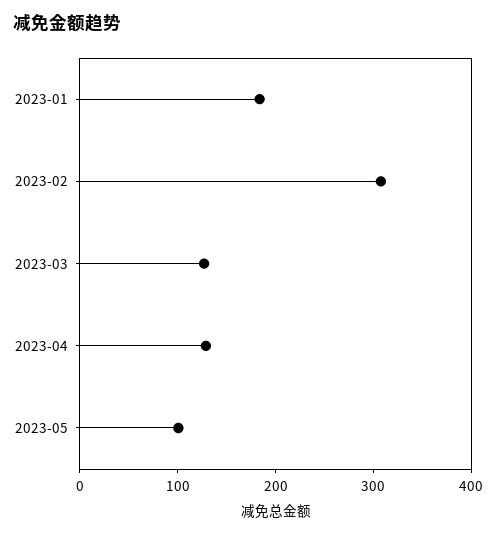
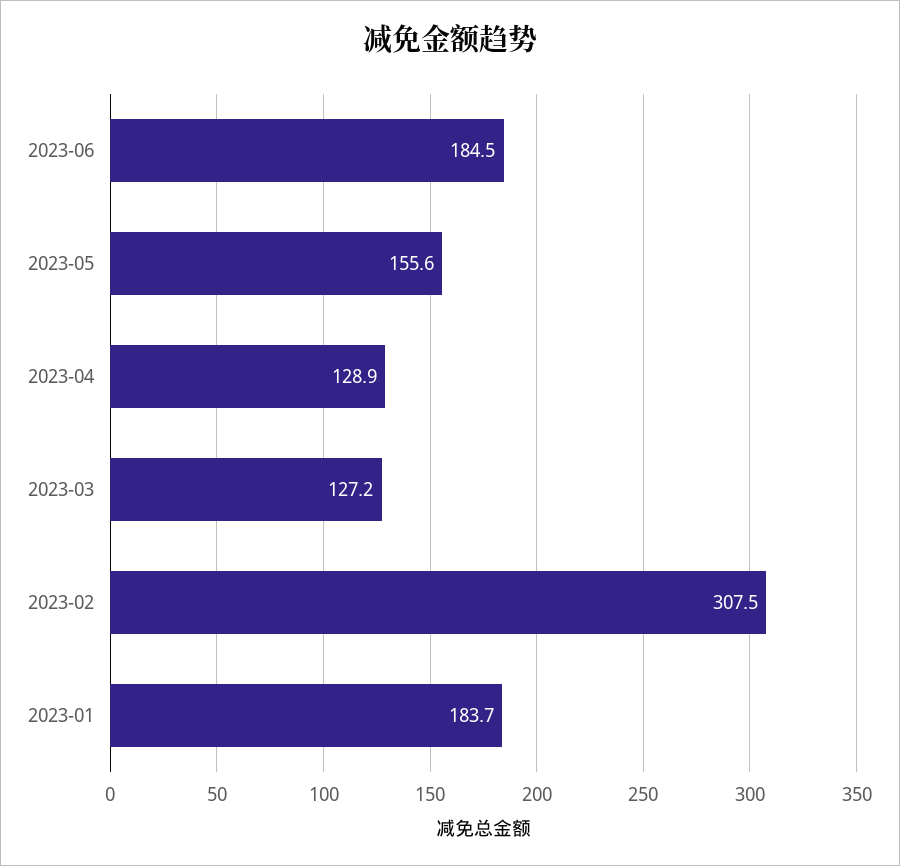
2023-05: 100 -> 155.6
2023-06: none -> 184.5

